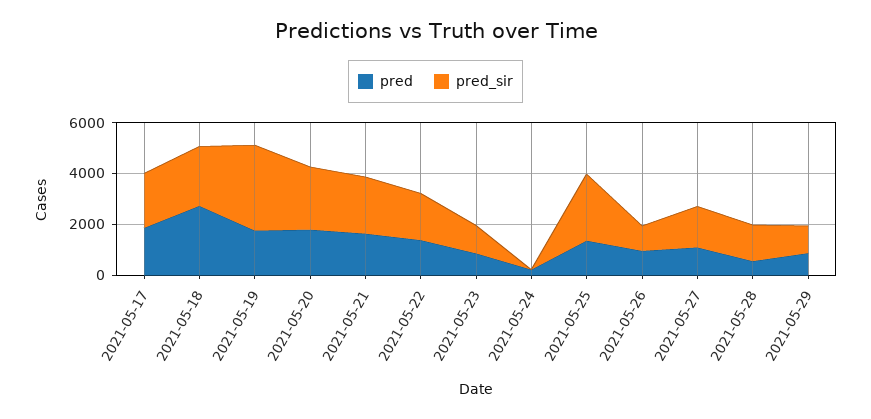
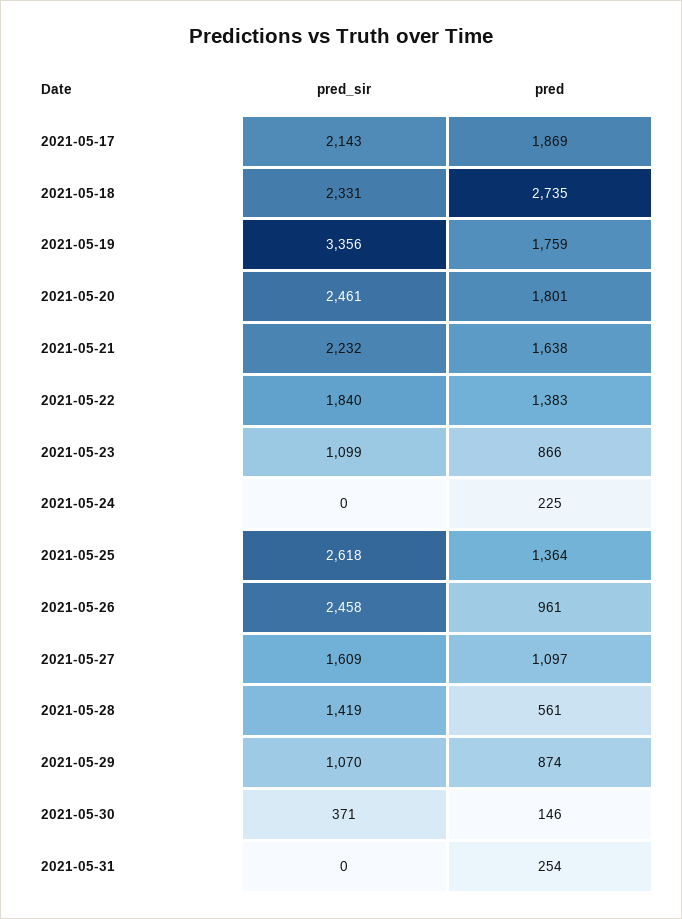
pred_sir, 2021-05-26: 1000 -> 2458
pred_sir, 2021-05-30: none -> 371
pred, 2021-05-30: none -> 146
pred_sir, 2021-05-31: none -> 0
pred, 2021-05-31: none -> 254

